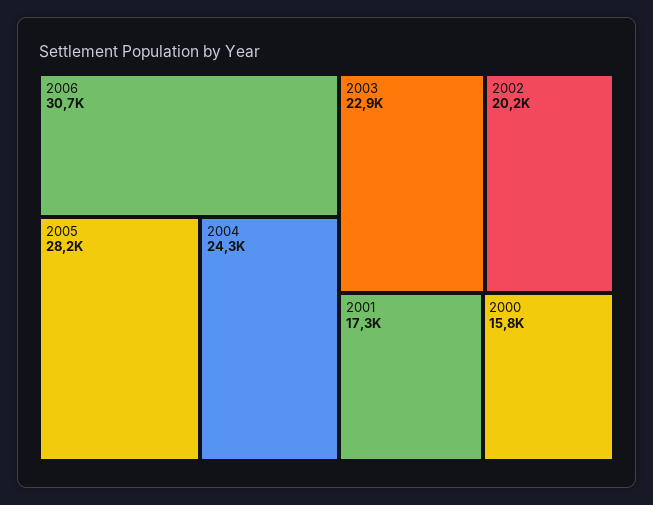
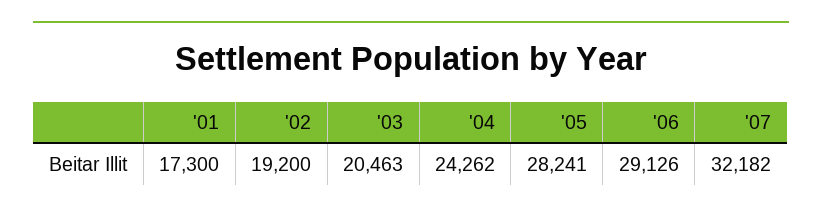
2006: 30700 -> 29126
2003: 22900 -> 20463
2002: 20200 -> 19200
2000: 15800 -> none
'07: none -> 32182

